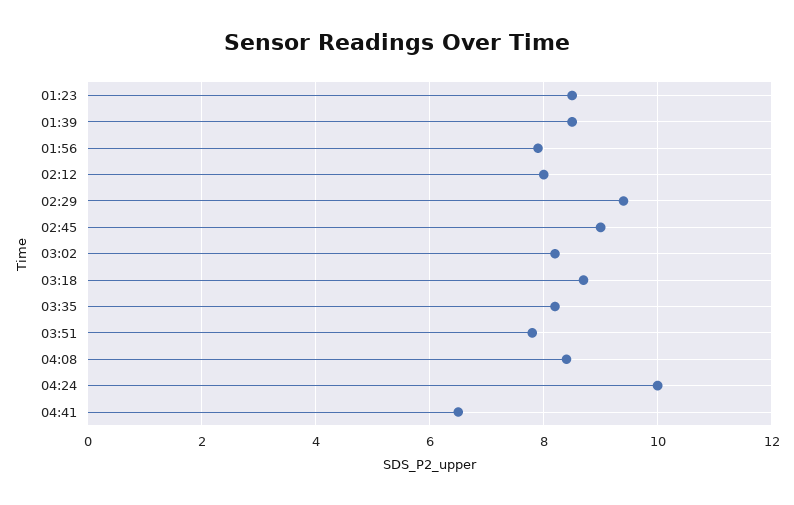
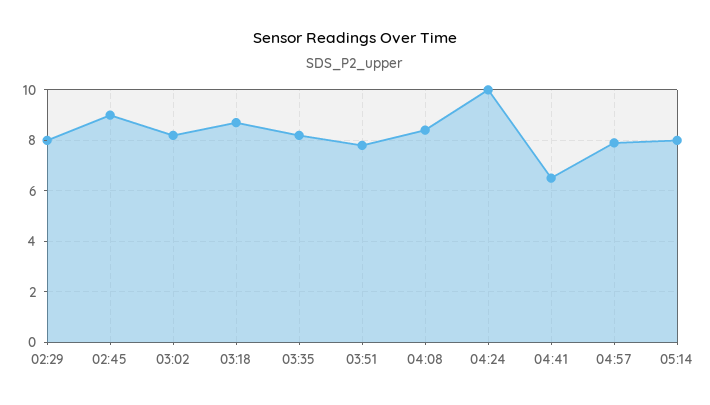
01:23: 8.5 -> none
01:39: 8.5 -> none
01:56: 8 -> none
02:12: 8 -> none
02:29: 9.5 -> 8
04:57: none -> 8
05:14: none -> 8

